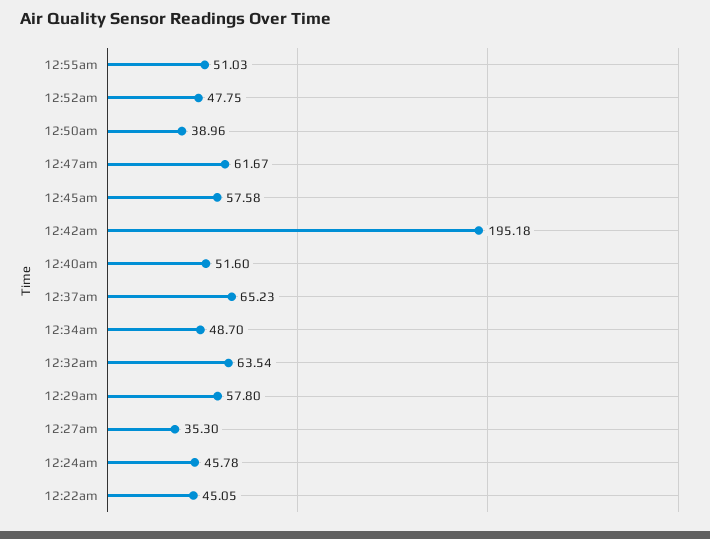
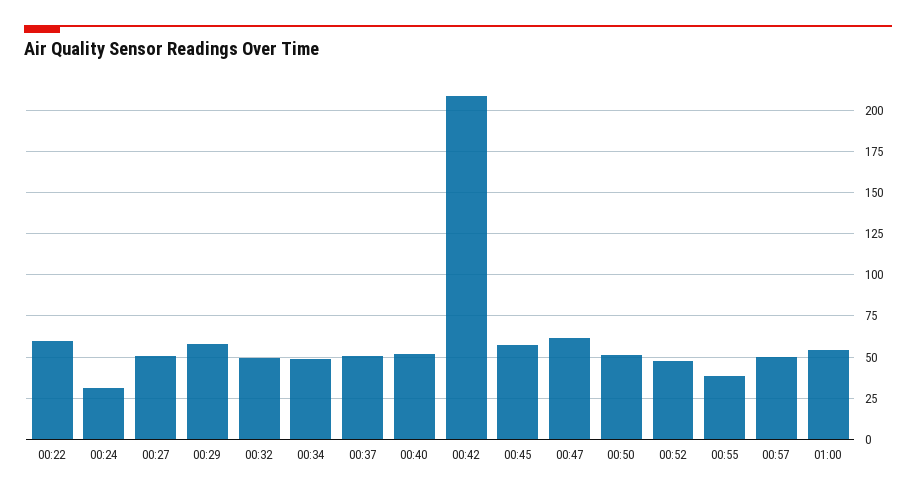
12:55am: 51.03 -> 40
12:50am: 38.96 -> 50
12:42am: 195.18 -> 210
12:37am: 65.23 -> 50
12:32am: 63.54 -> 50
12:27am: 35.3 -> 50
12:24am: 45.78 -> 30
12:22am: 45.05 -> 60
00:57: none -> 50
01:00: none -> 55

